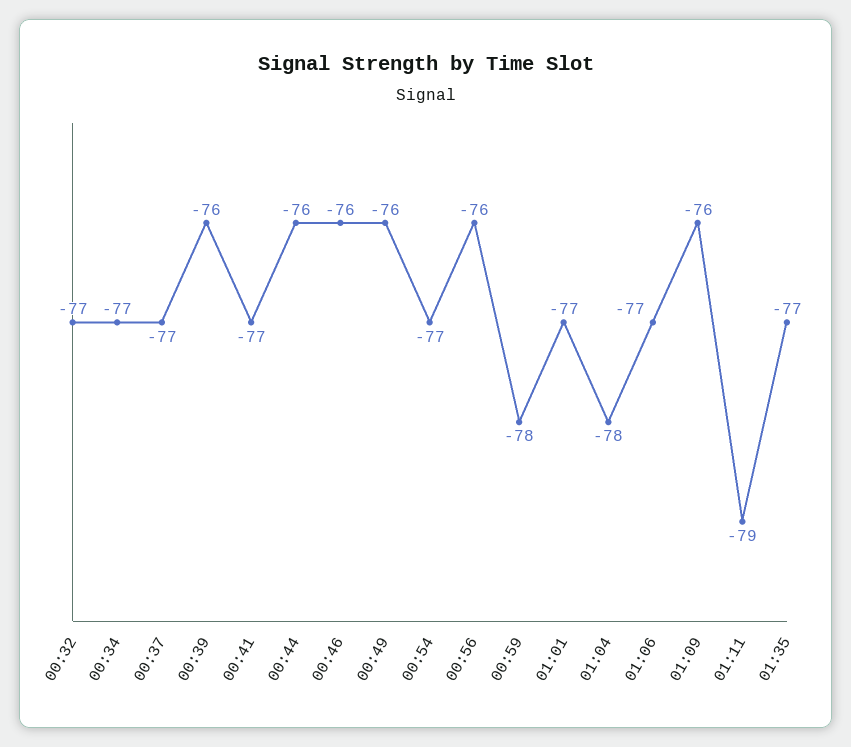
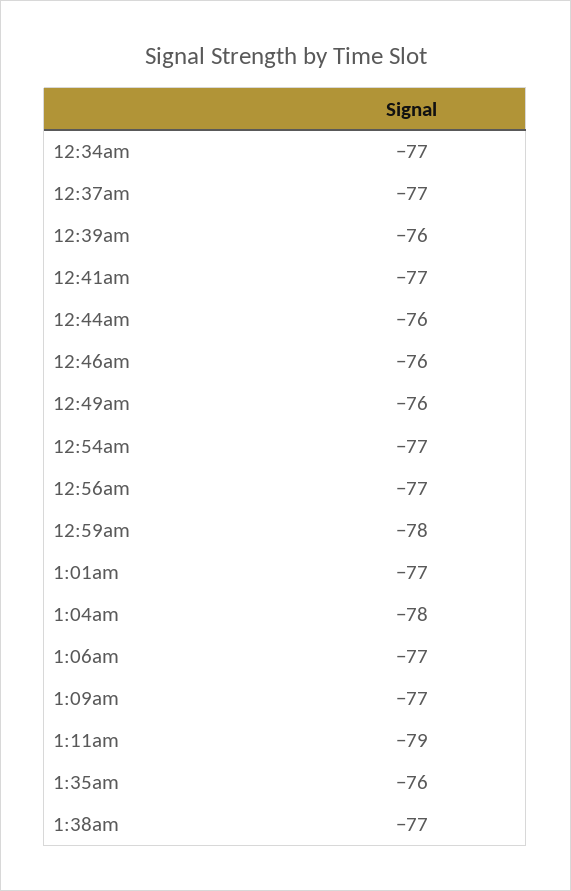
00:32: -77 -> none
00:56: -76 -> -77
01:09: -76 -> -77
01:35: -77 -> -76
1:38am: none -> -77

